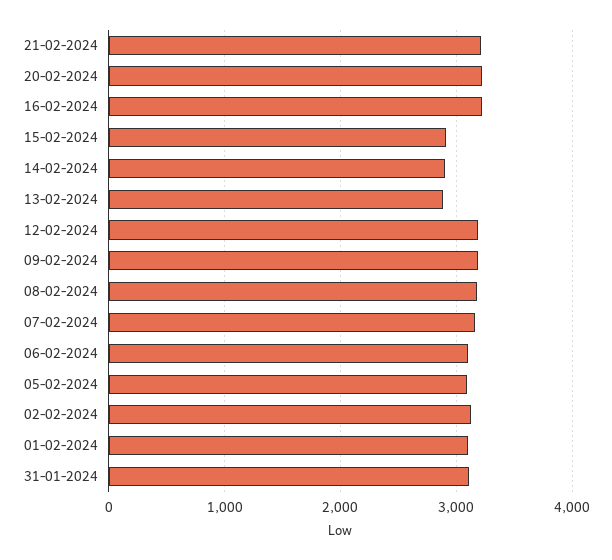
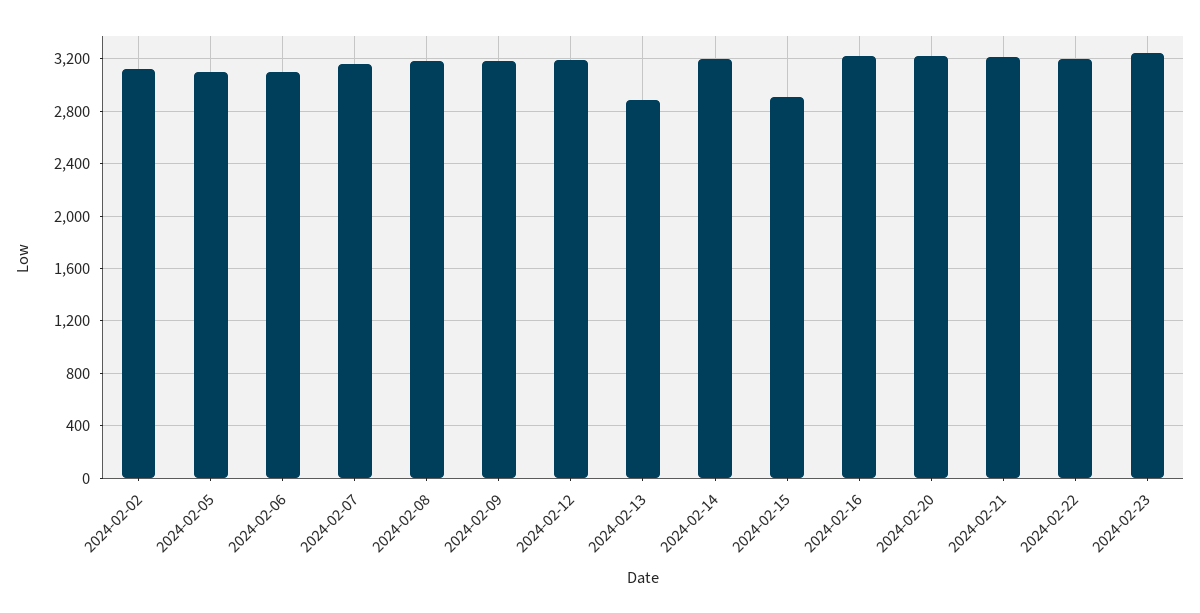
14-02-2024: 2900 -> 3200
01-02-2024: 3100 -> none
31-01-2024: 3100 -> none
2024-02-22: none -> 3200
2024-02-23: none -> 3250

